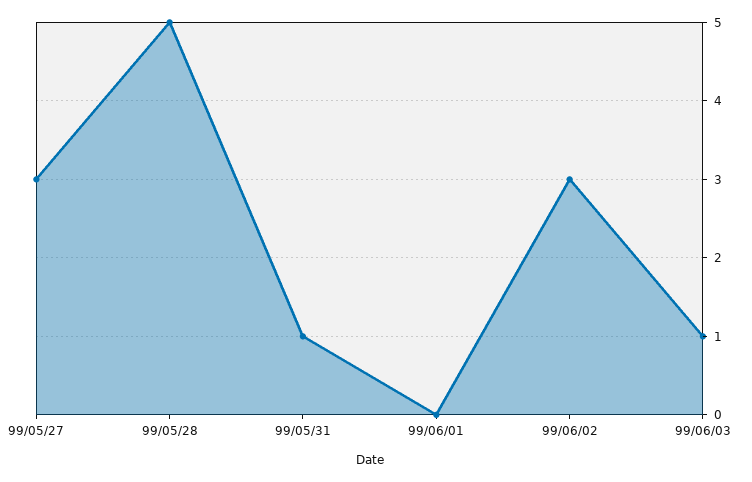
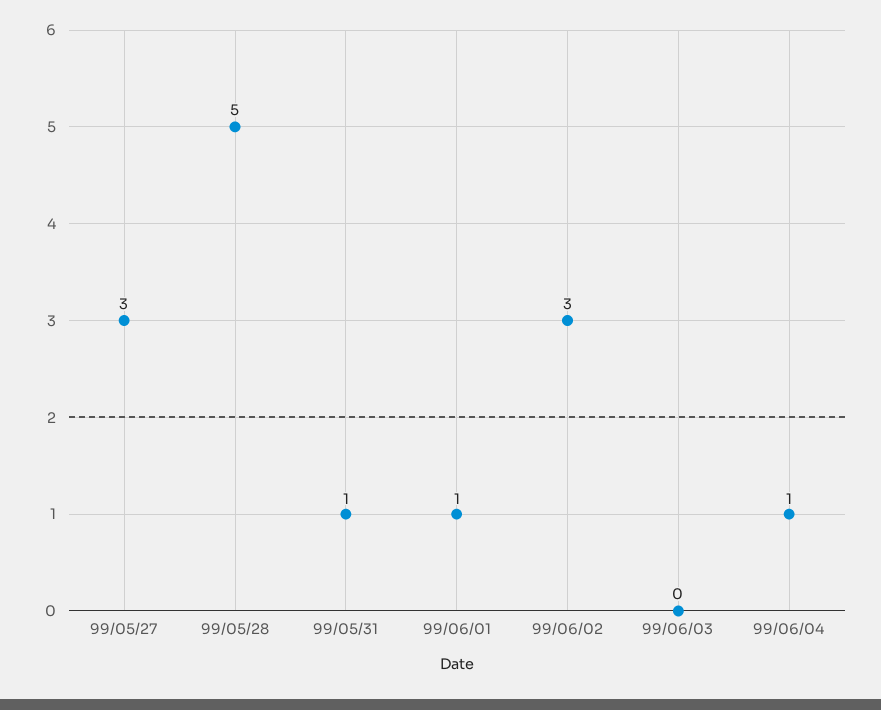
99/06/01: 0 -> 1
99/06/03: 1 -> 0
99/06/04: none -> 1

